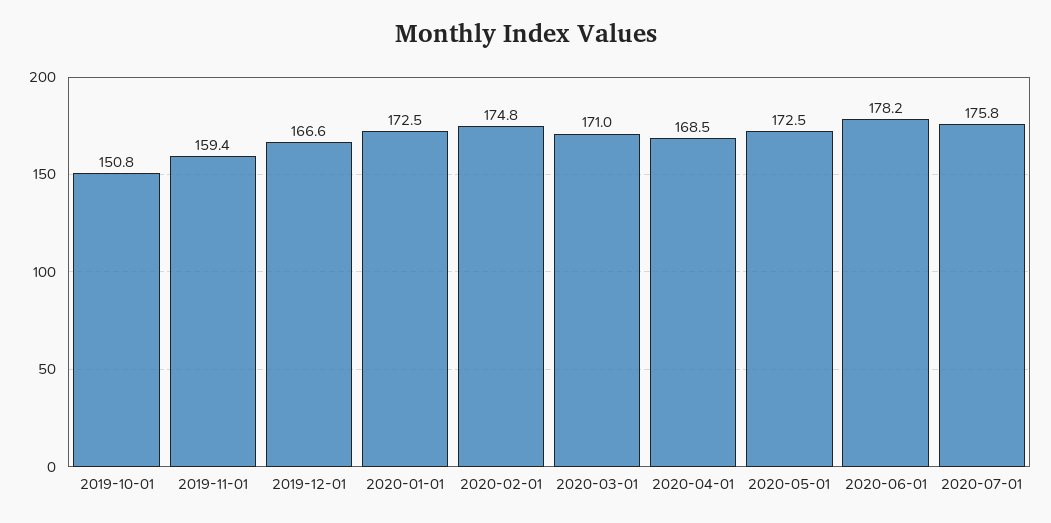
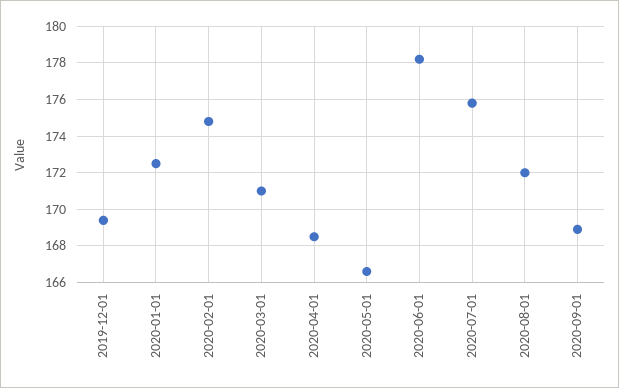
2019-10-01: 150.8 -> none
2019-11-01: 159.4 -> none
2019-12-01: 166.6 -> 169.5
2020-05-01: 172.5 -> 166.5
2020-08-01: none -> 172
2020-09-01: none -> 169

